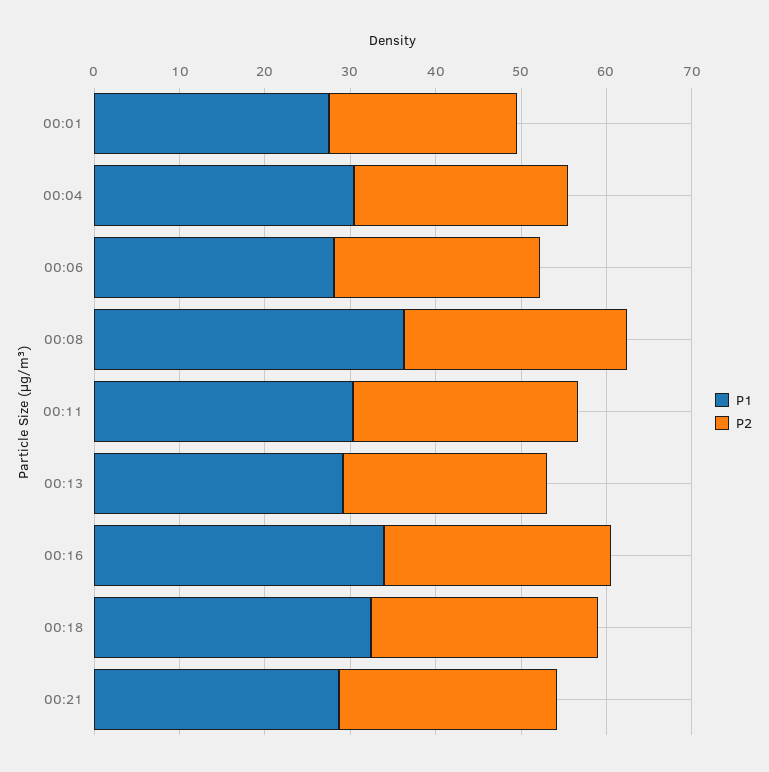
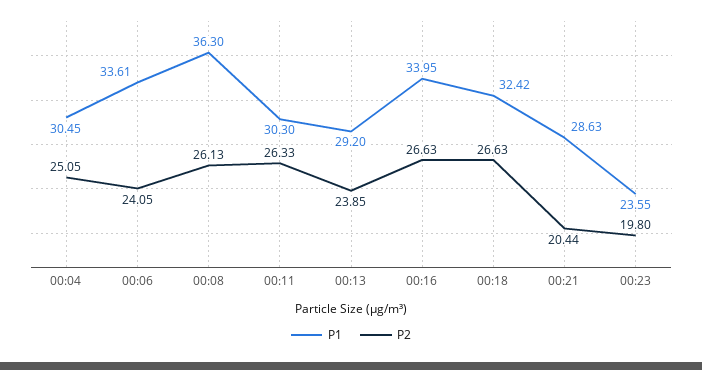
P1, 00:01: 28 -> none
P2, 00:01: 22 -> none
P1, 00:06: 28 -> 33.61
P2, 00:21: 26 -> 20.44
P1, 00:23: none -> 23.55
P2, 00:23: none -> 19.8

